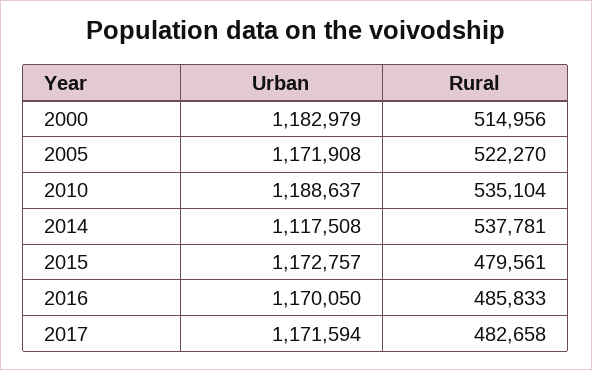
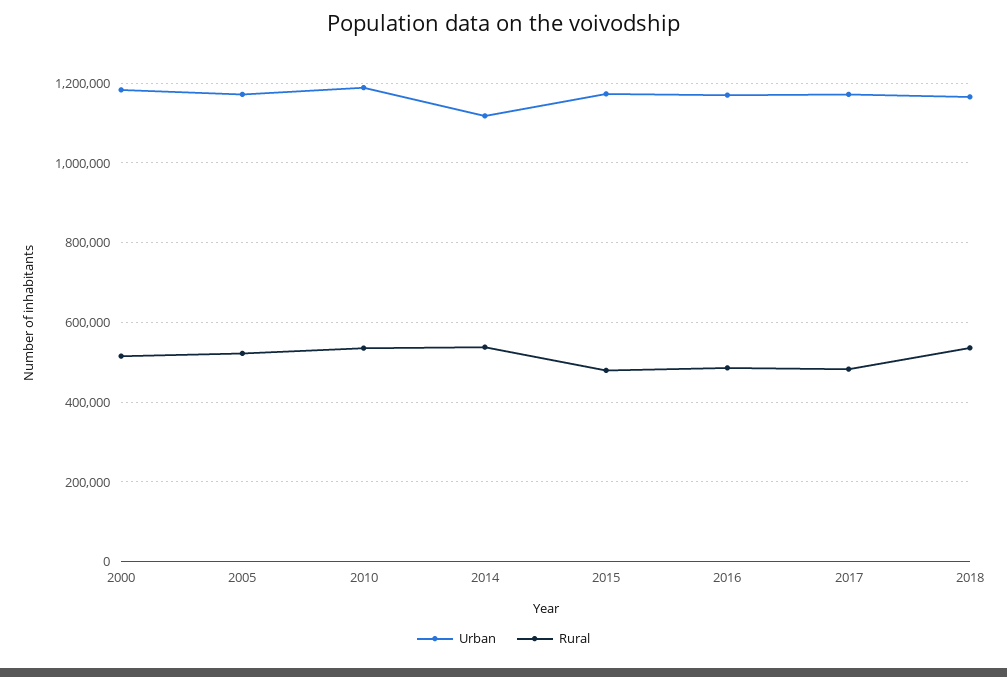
Urban, 2018: none -> 1160000
Rural, 2018: none -> 540000

